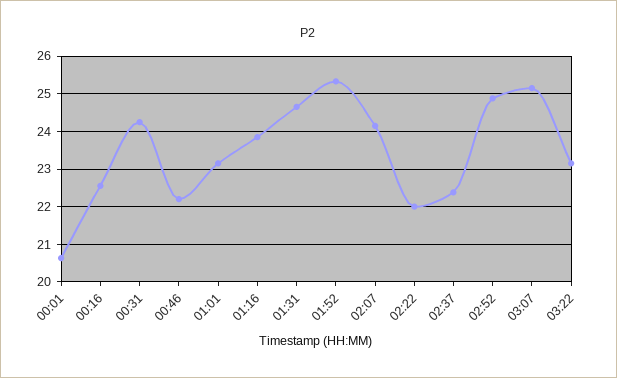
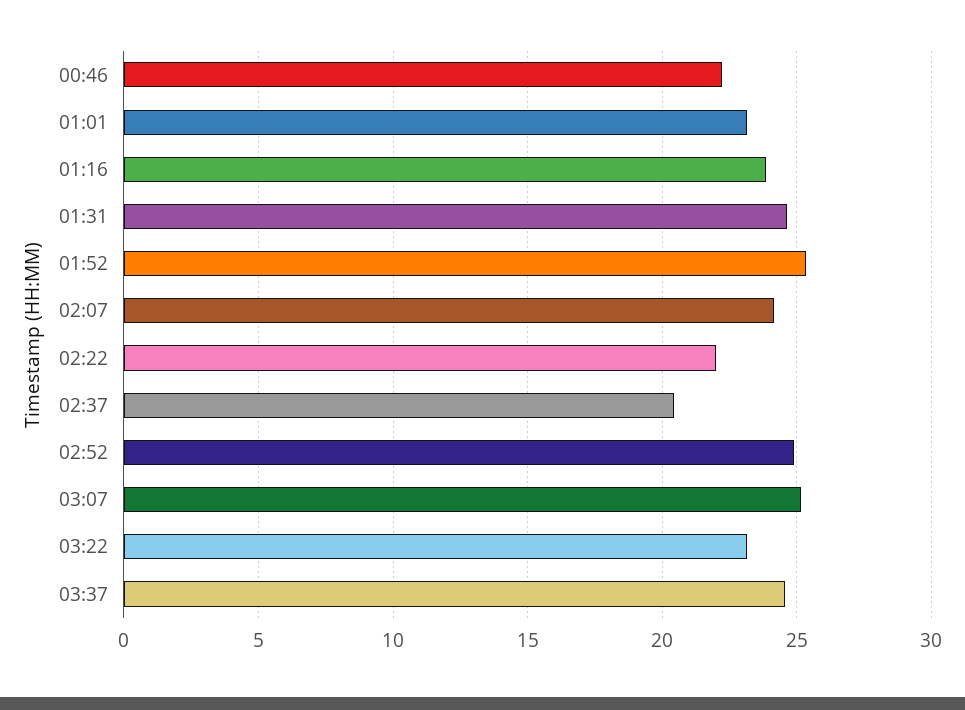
00:01: 20.6 -> none
00:16: 22.6 -> none
00:31: 24.2 -> none
02:37: 22.4 -> 20.5
03:37: none -> 24.5

